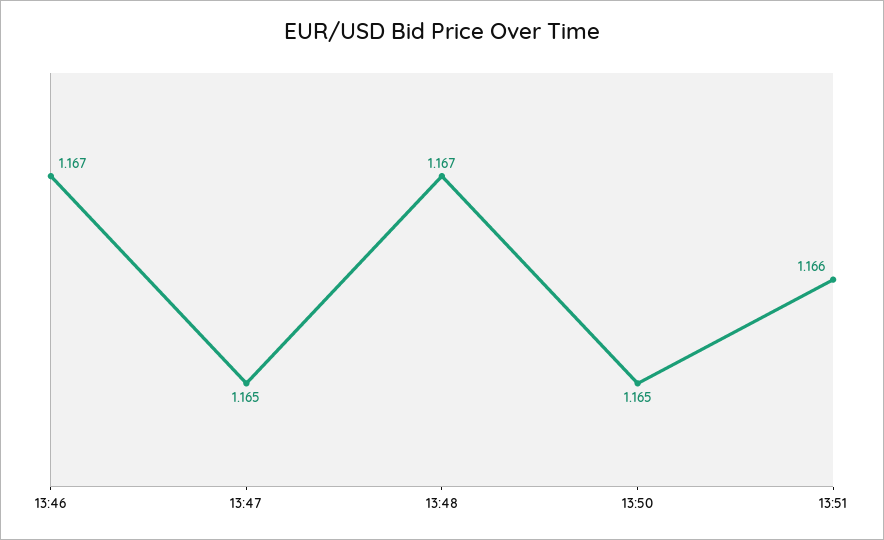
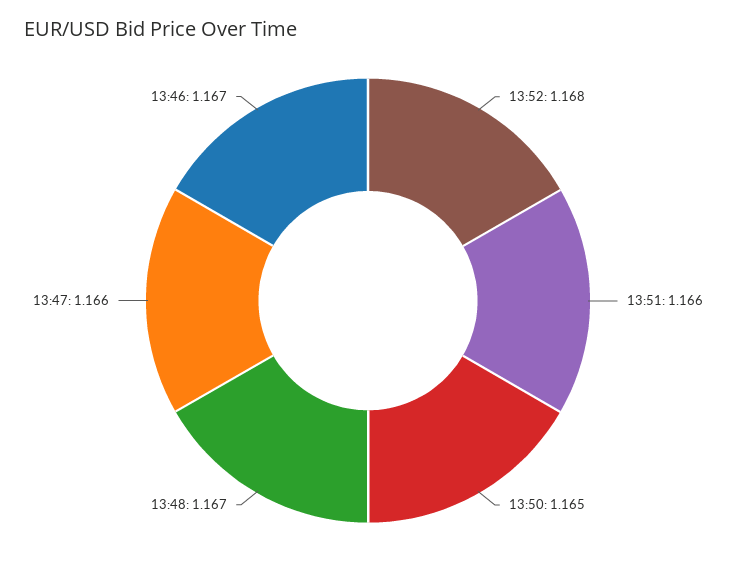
13:47: 1.165 -> 1.166
13:52: none -> 1.168

